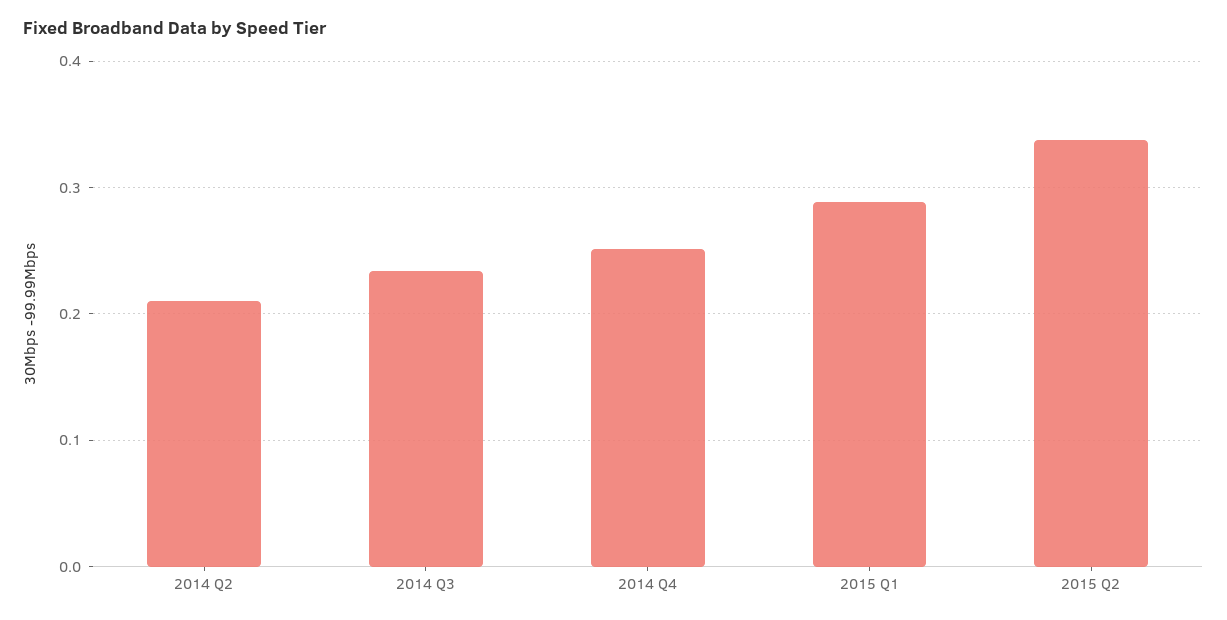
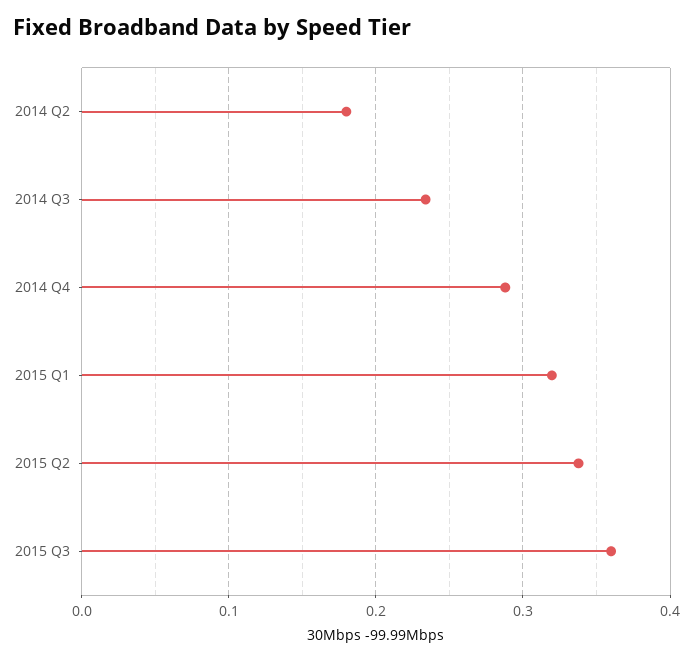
2014 Q2: 0.21 -> 0.18
2014 Q4: 0.25 -> 0.29
2015 Q1: 0.29 -> 0.32
2015 Q3: none -> 0.36

